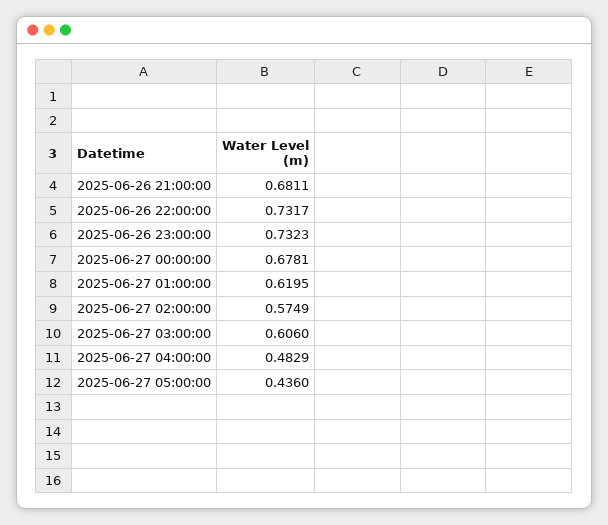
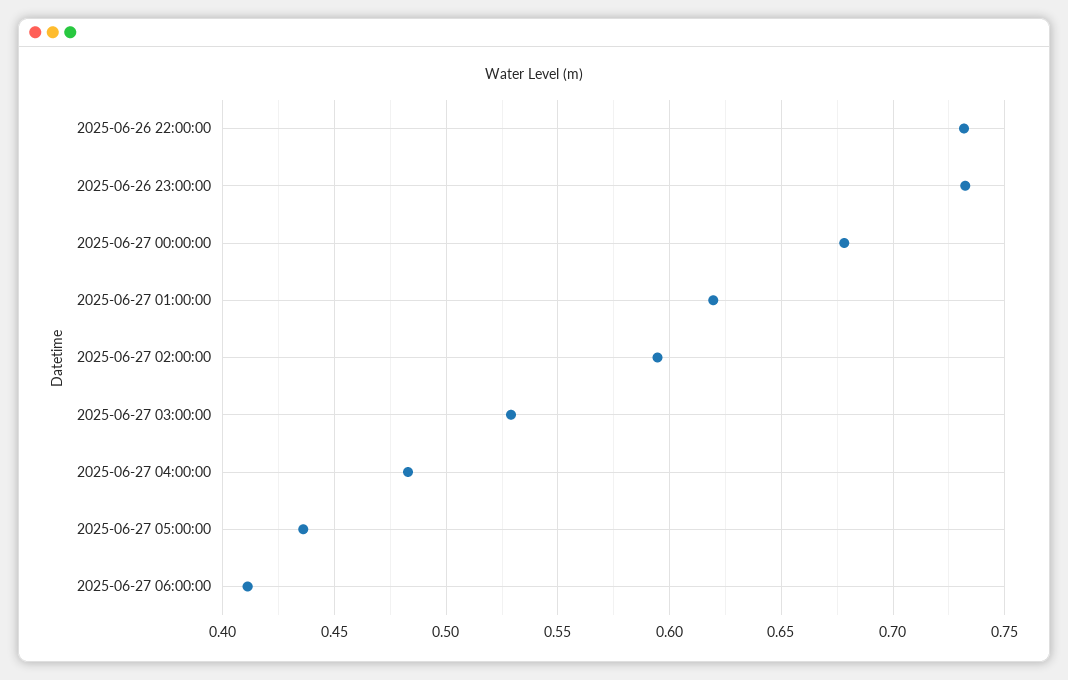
2025-06-26 21:00:00: 0.6811 -> none
2025-06-27 02:00:00: 0.5749 -> 0.595
2025-06-27 03:00:00: 0.606 -> 0.53
2025-06-27 06:00:00: none -> 0.41

